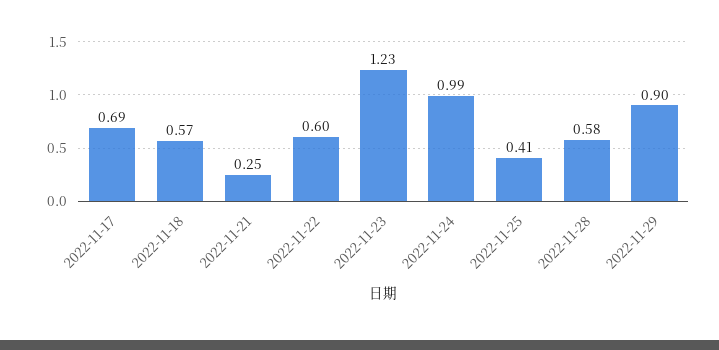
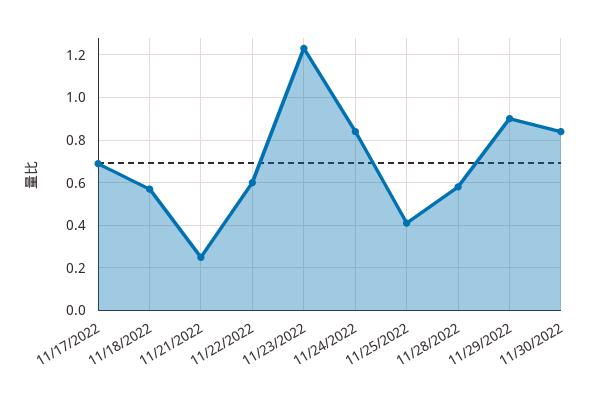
2022-11-24: 0.99 -> 0.85
11/30/2022: none -> 0.85

